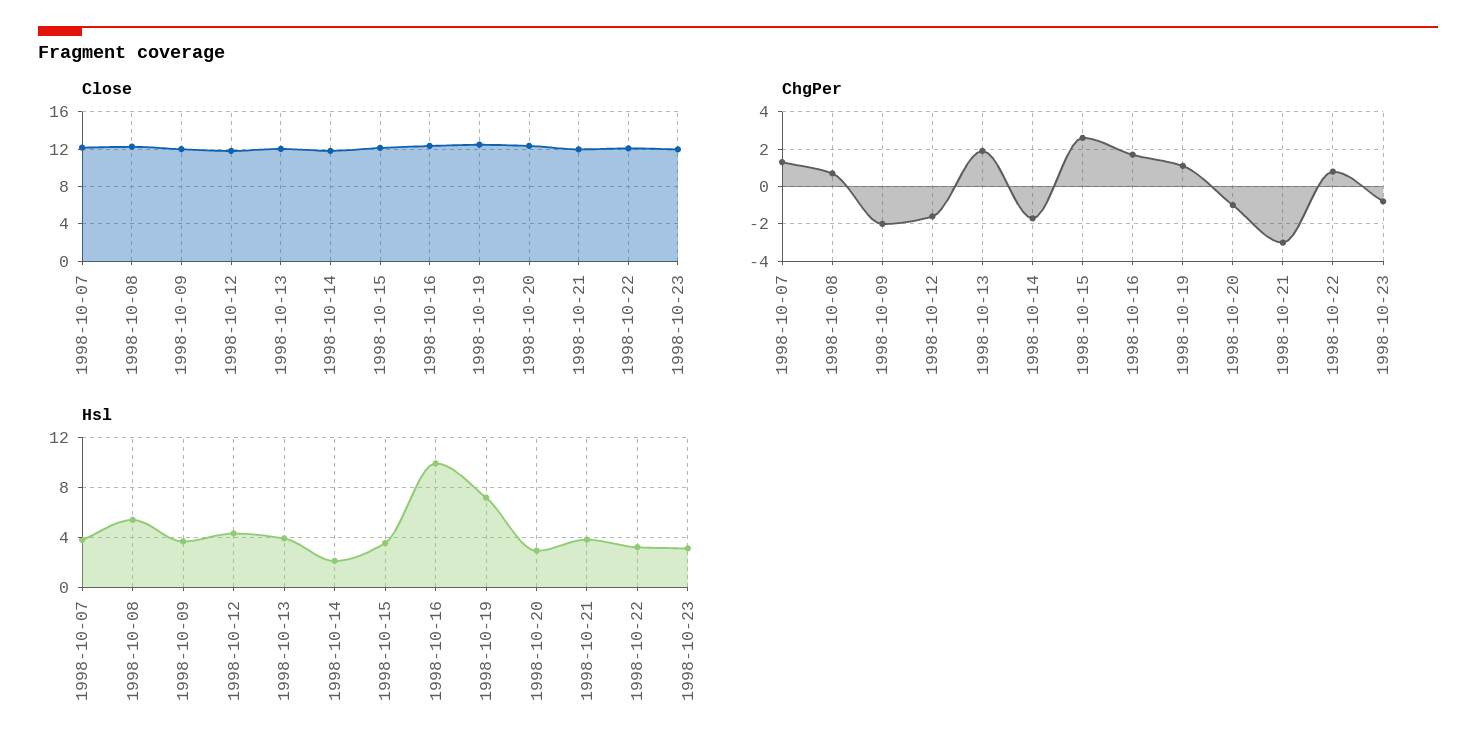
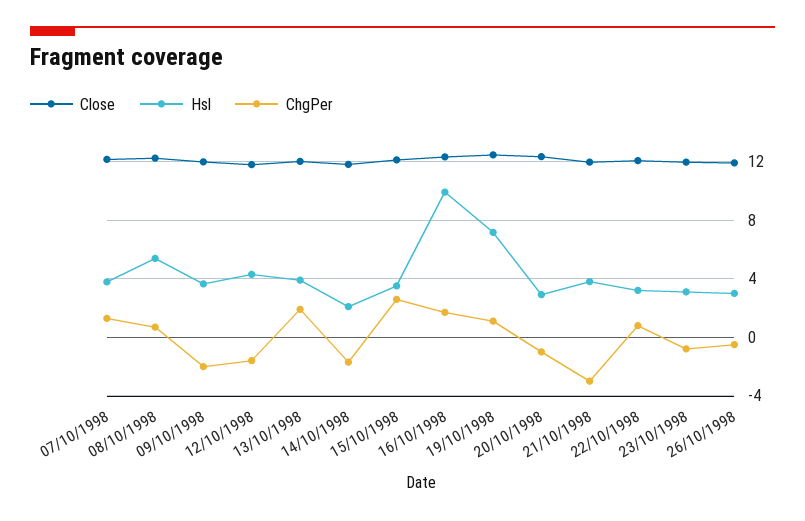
Close, 26/10/1998: none -> 12
Hsl, 26/10/1998: none -> 3
ChgPer, 26/10/1998: none -> -0.5

